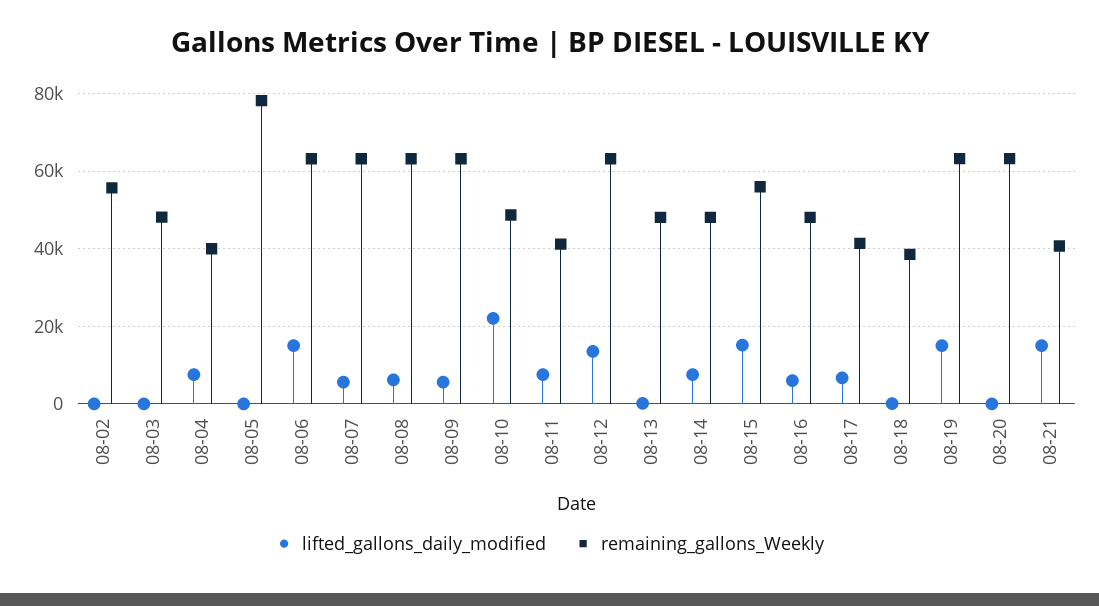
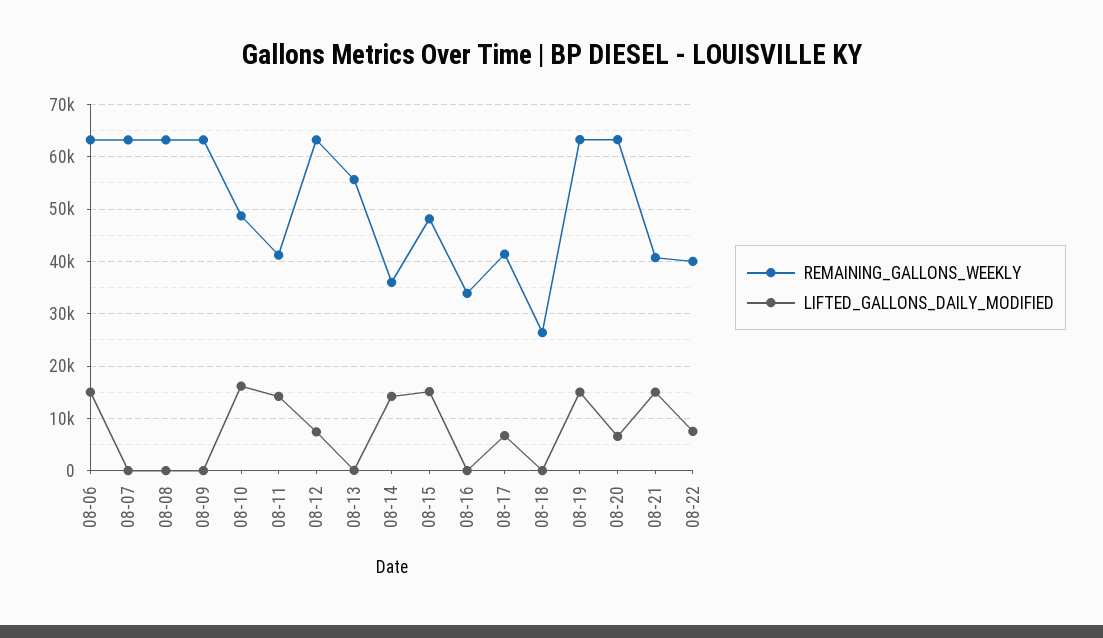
lifted_gallons_daily_modified, 08-02: 0 -> none
remaining_gallons_Weekly, 08-02: 56000 -> none
lifted_gallons_daily_modified, 08-03: 0 -> none
remaining_gallons_Weekly, 08-03: 48000 -> none
lifted_gallons_daily_modified, 08-04: 8000 -> none
remaining_gallons_Weekly, 08-04: 40000 -> none
lifted_gallons_daily_modified, 08-05: 0 -> none
remaining_gallons_Weekly, 08-05: 78000 -> none
lifted_gallons_daily_modified, 08-07: 6000 -> 0
lifted_gallons_daily_modified, 08-08: 6000 -> 0
lifted_gallons_daily_modified, 08-09: 6000 -> 0
lifted_gallons_daily_modified, 08-10: 22000 -> 16000
lifted_gallons_daily_modified, 08-11: 8000 -> 14000
lifted_gallons_daily_modified, 08-12: 14000 -> 8000
remaining_gallons_Weekly, 08-13: 48000 -> 56000
lifted_gallons_daily_modified, 08-14: 8000 -> 14000
remaining_gallons_Weekly, 08-14: 48000 -> 36000
remaining_gallons_Weekly, 08-15: 56000 -> 48000
lifted_gallons_daily_modified, 08-16: 6000 -> 0
remaining_gallons_Weekly, 08-16: 48000 -> 34000
remaining_gallons_Weekly, 08-18: 38000 -> 26000
lifted_gallons_daily_modified, 08-20: 0 -> 6000
remaining_gallons_Weekly, 08-22: none -> 40000
lifted_gallons_daily_modified, 08-22: none -> 8000

